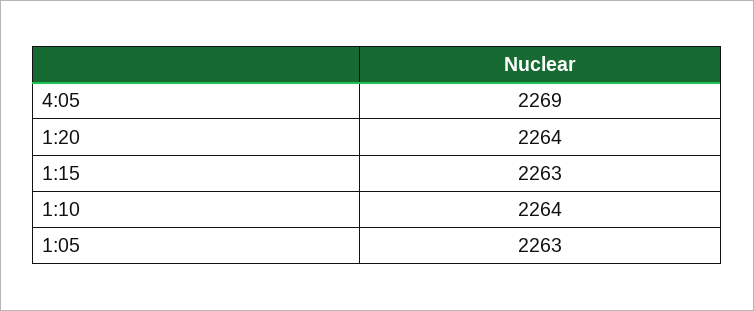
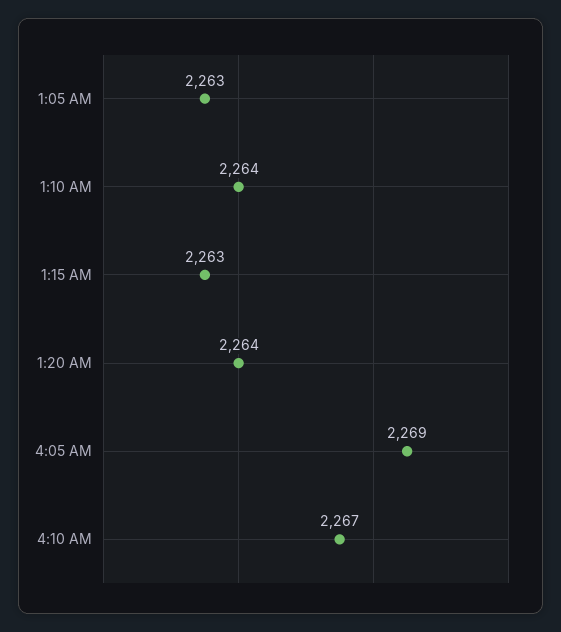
4:10 AM: none -> 2267

